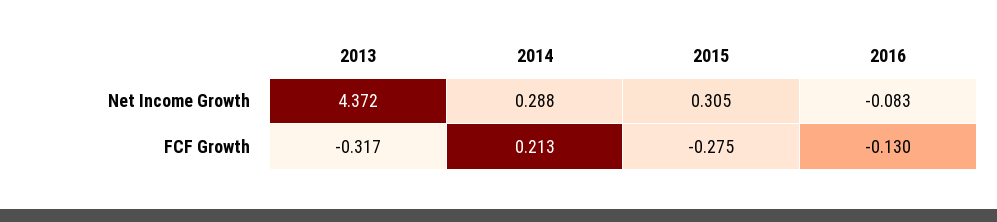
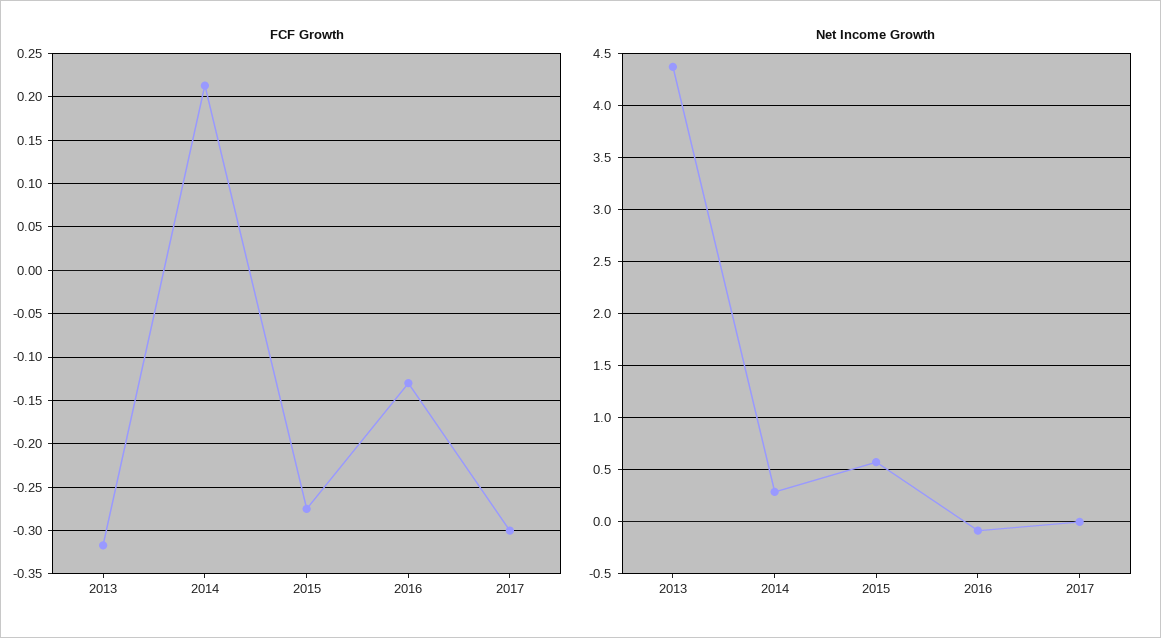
Net Income Growth, 2015: 0.305 -> 0.6
FCF Growth, 2017: none -> -0.3
Net Income Growth, 2017: none -> 0

